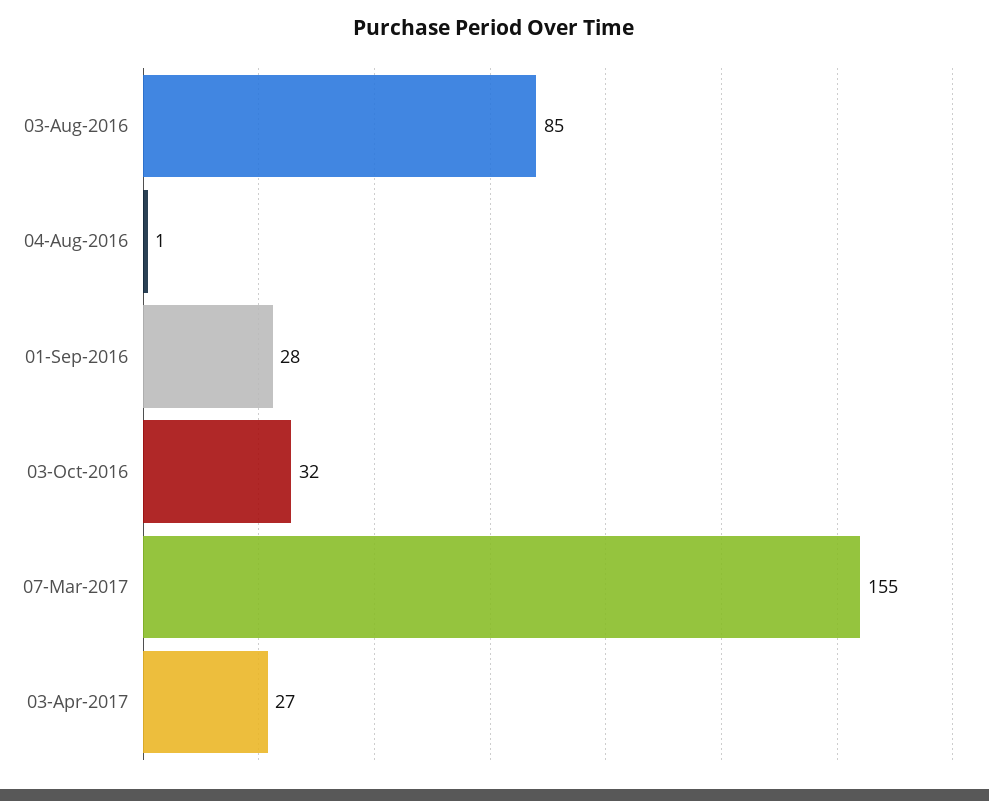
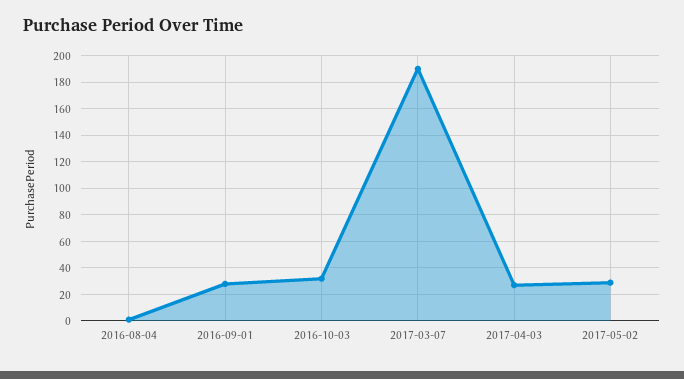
03-Aug-2016: 85 -> none
07-Mar-2017: 155 -> 190
2017-05-02: none -> 30

